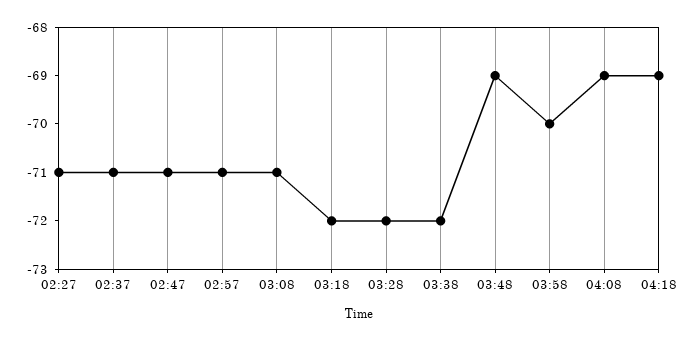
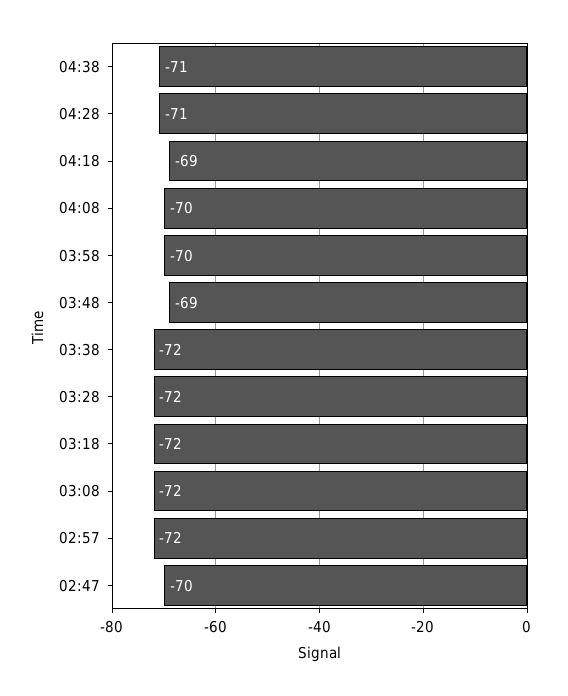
02:27: -71 -> none
02:37: -71 -> none
02:47: -71 -> -70
02:57: -71 -> -72
03:08: -71 -> -72
04:08: -69 -> -70
04:38: none -> -71
04:28: none -> -71

